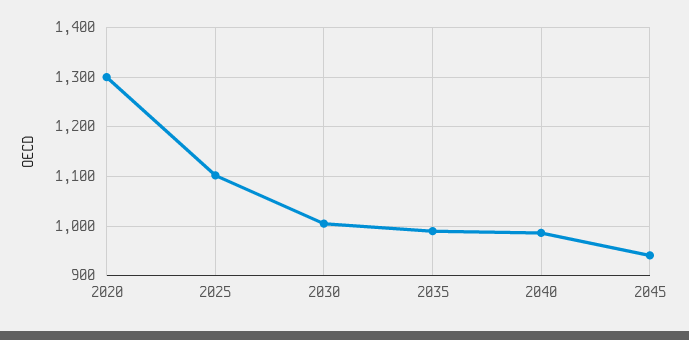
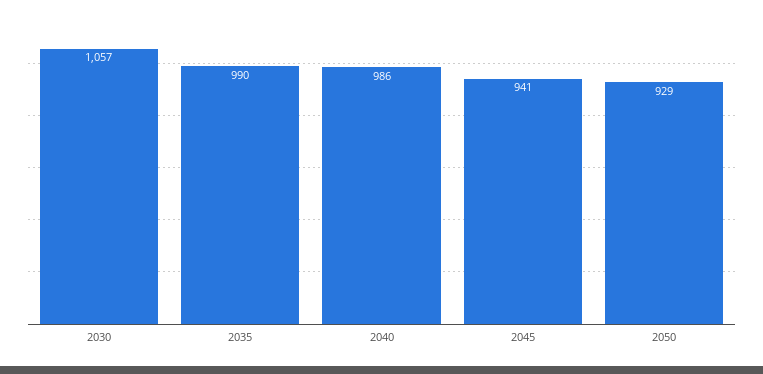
2020: 1300 -> none
2025: 1100 -> none
2030: 1000 -> 1057
2050: none -> 929

